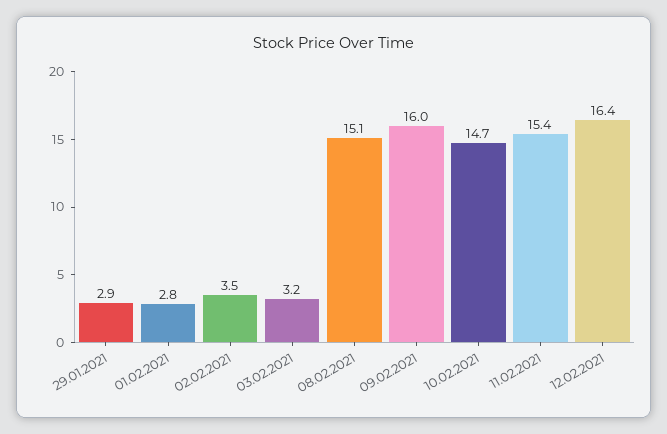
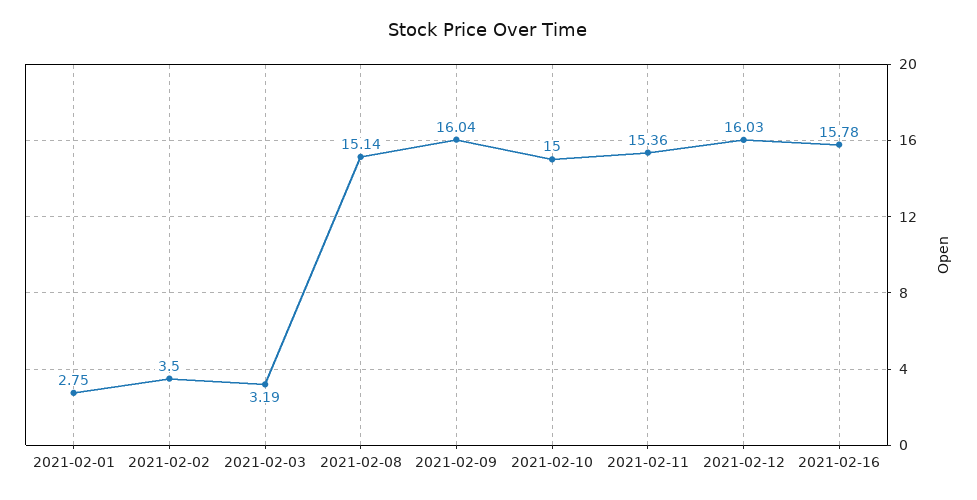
29.01.2021: 2.9 -> none
10.02.2021: 14.7 -> 15
12.02.2021: 16.4 -> 16.03
2021-02-16: none -> 15.78

